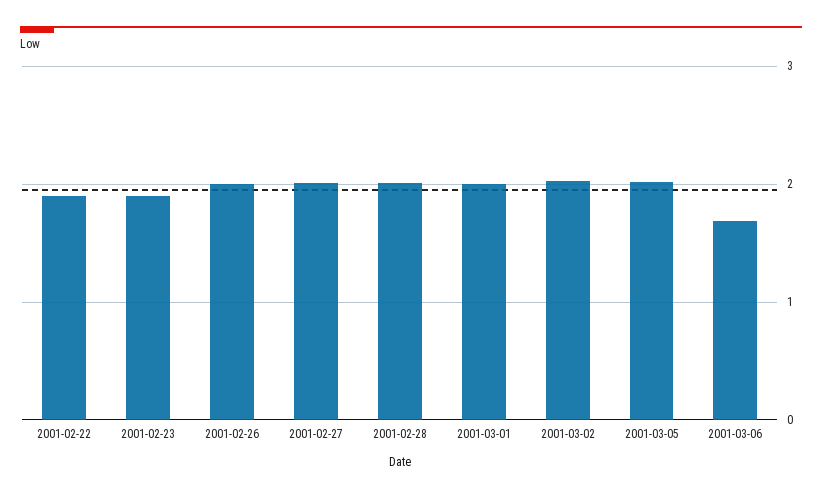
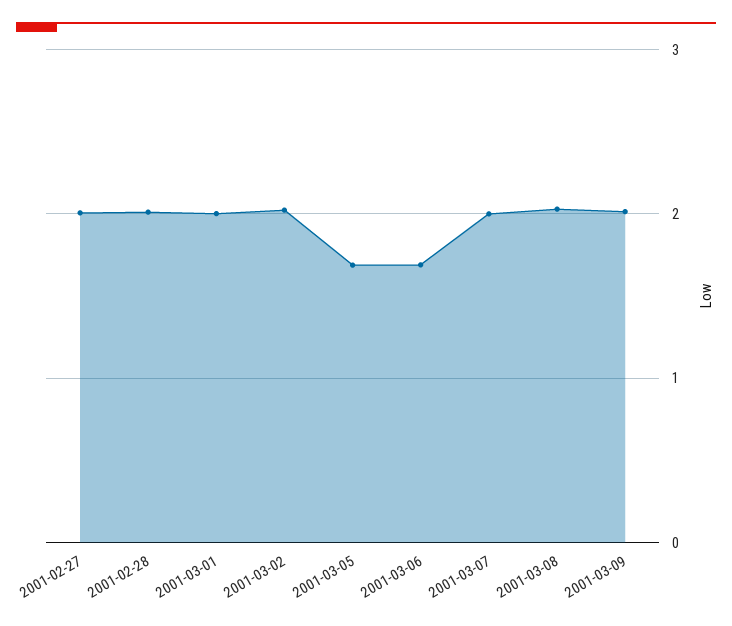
2001-02-22: 1.9 -> none
2001-02-23: 1.9 -> none
2001-02-26: 2 -> none
2001-03-05: 2 -> 1.7
2001-03-07: none -> 2
2001-03-08: none -> 2
2001-03-09: none -> 2

